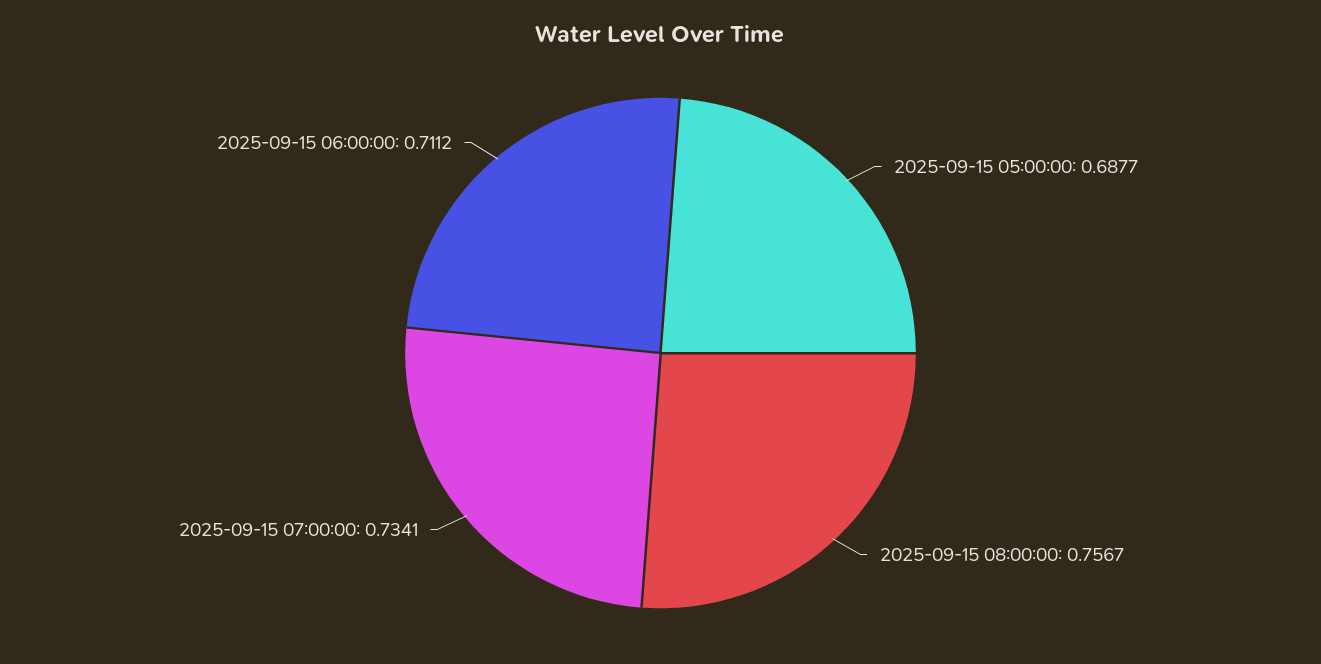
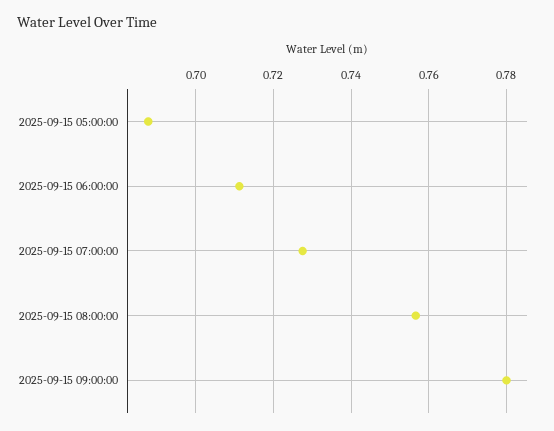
2025-09-15 07:00:00: 0.7341 -> 0.728
2025-09-15 09:00:00: none -> 0.78

